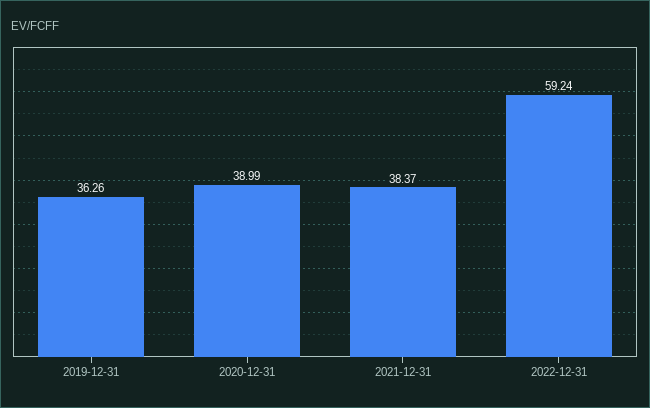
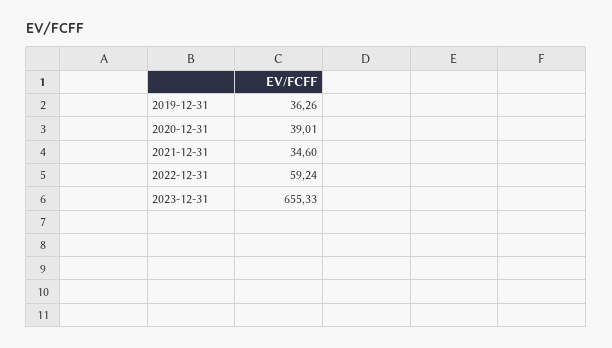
2020-12-31: 38.99 -> 39.01
2021-12-31: 38.37 -> 34.6
2023-12-31: none -> 655.33

